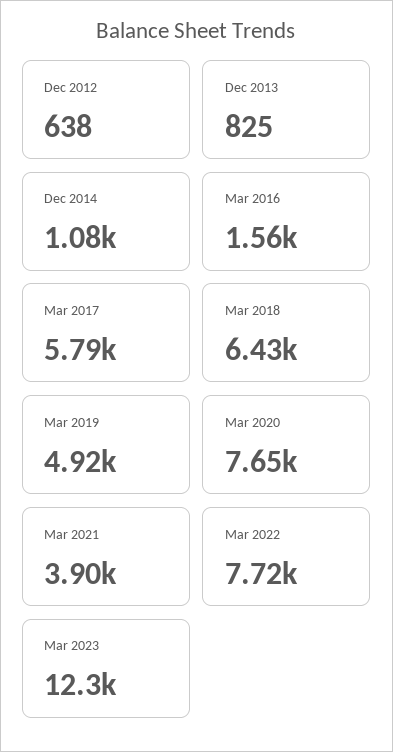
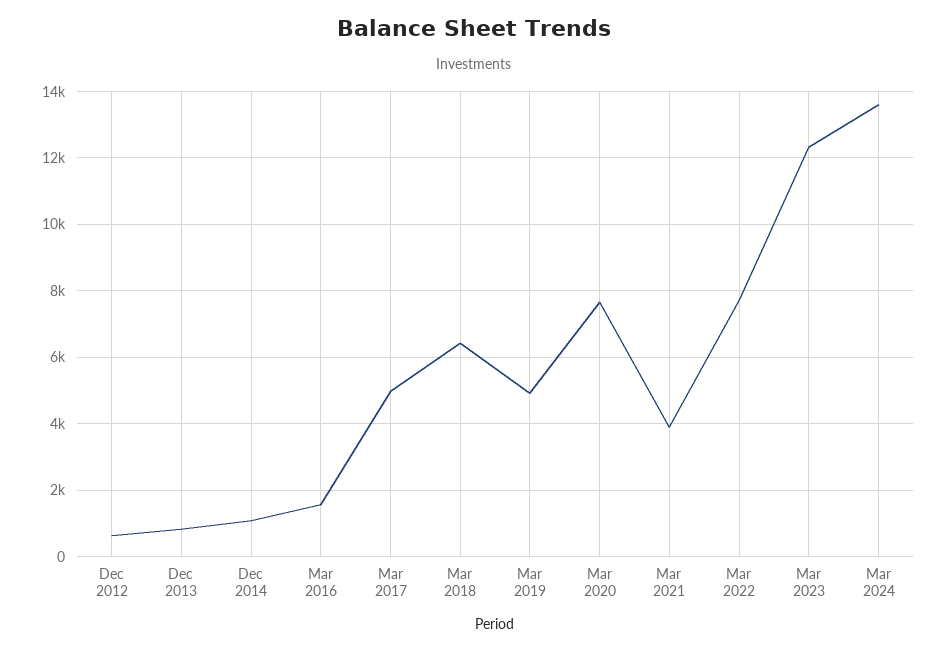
Mar 2017: 5790 -> 5000
Mar 2024: none -> 13600

